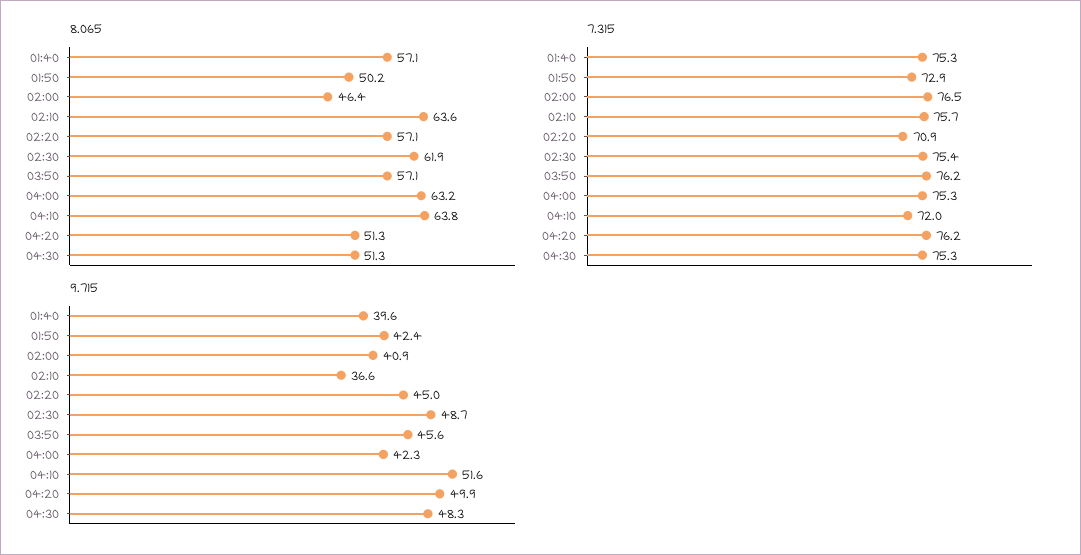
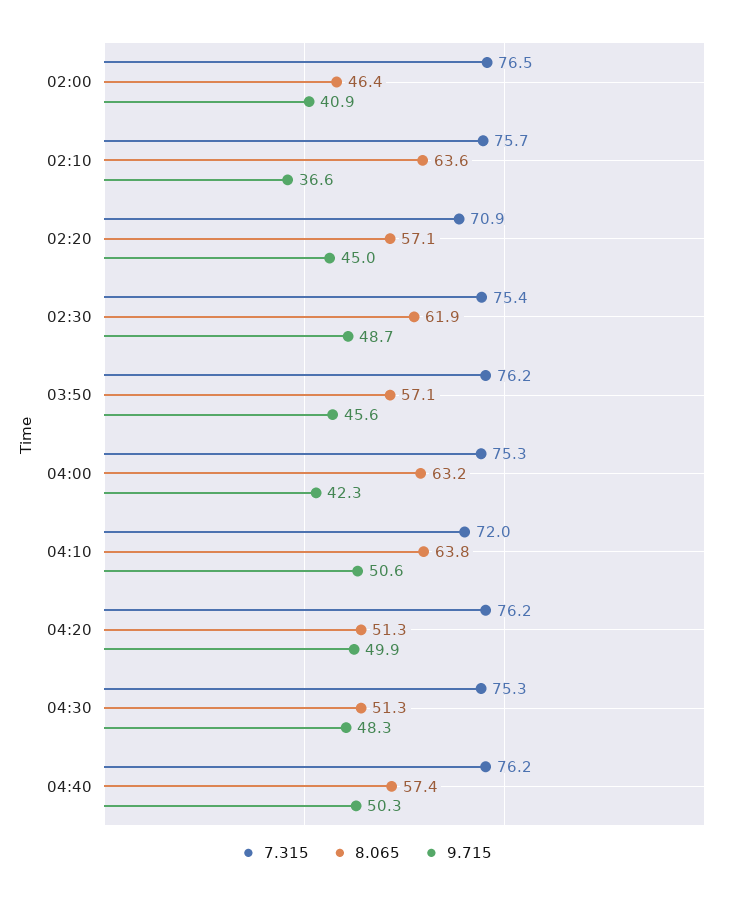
8.065, 01:40: 57.1 -> none
8.065, 01:50: 50.2 -> none
7.315, 01:40: 75.3 -> none
7.315, 01:50: 72.9 -> none
9.715, 01:40: 39.6 -> none
9.715, 01:50: 42.4 -> none
9.715, 04:10: 51.6 -> 50.6
7.315, 04:40: none -> 76.2
8.065, 04:40: none -> 57.4
9.715, 04:40: none -> 50.3

